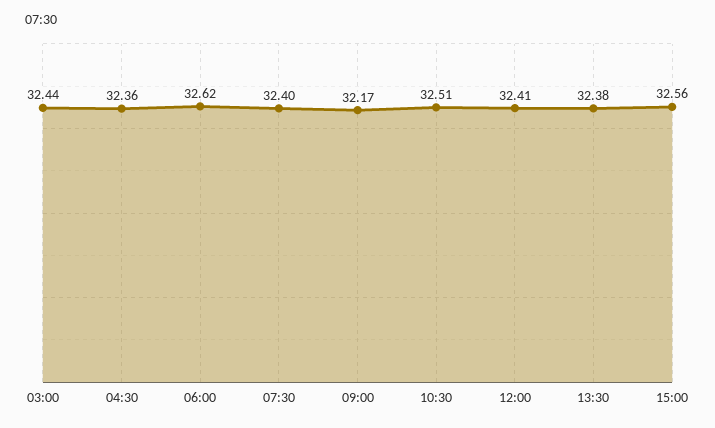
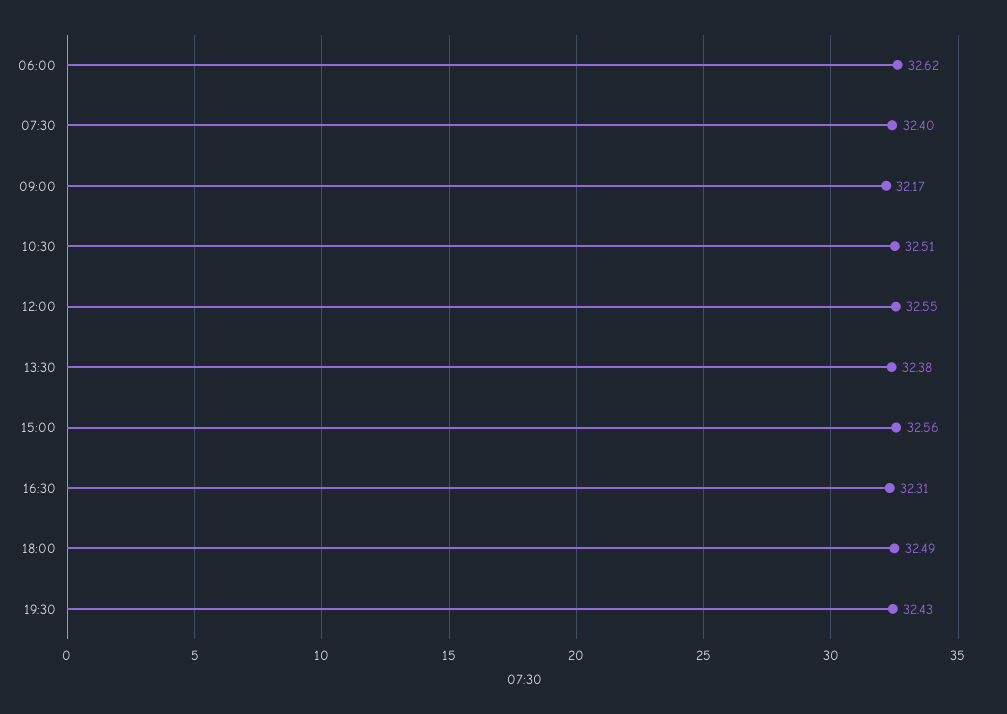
03:00: 32.44 -> none
04:30: 32.36 -> none
12:00: 32.41 -> 32.55
16:30: none -> 32.31
18:00: none -> 32.49
19:30: none -> 32.43

